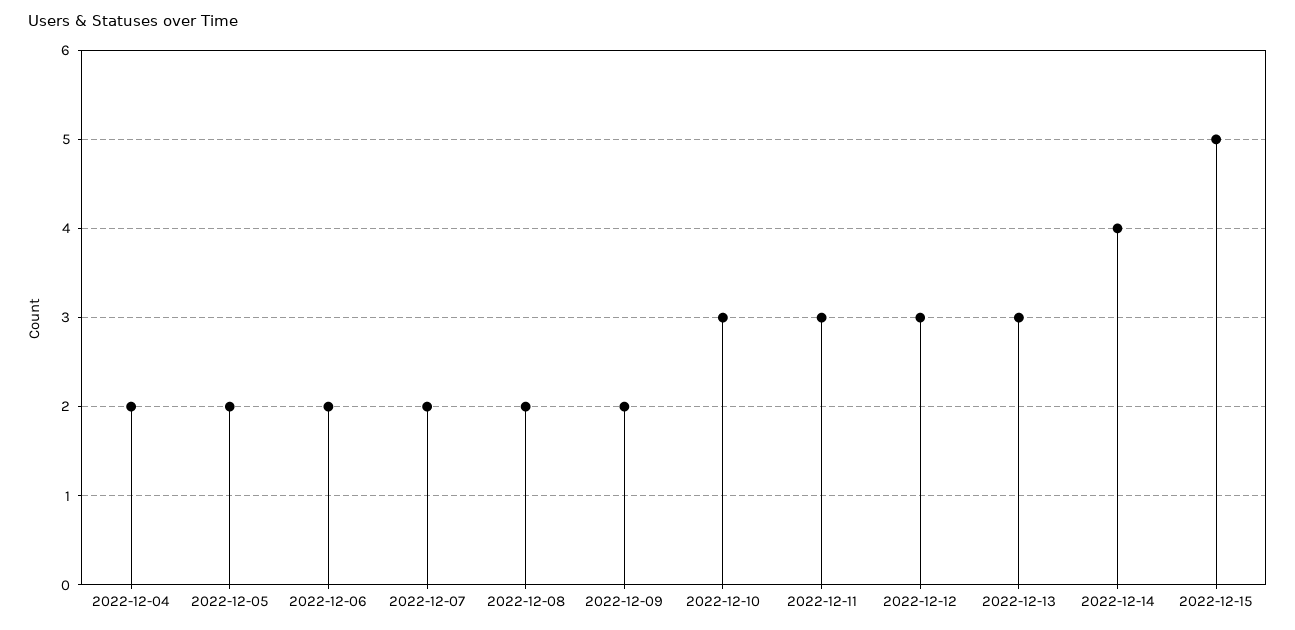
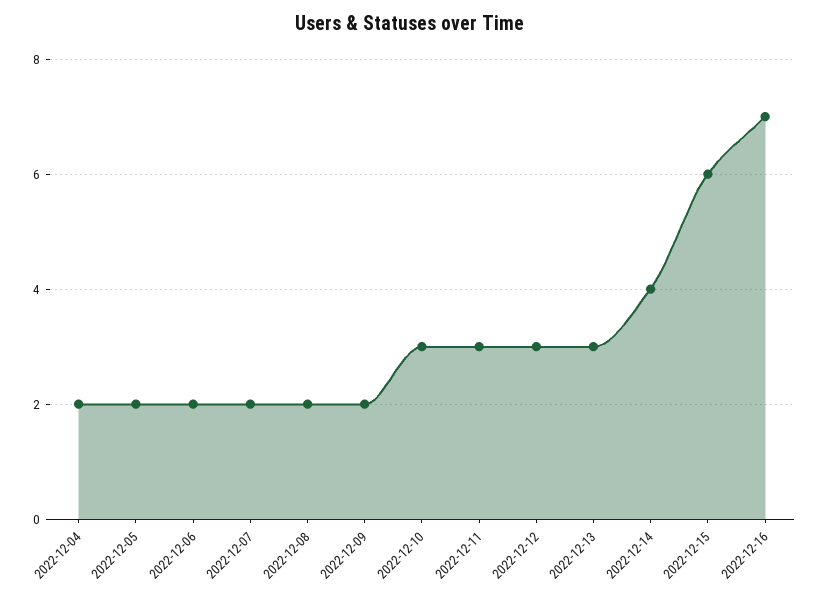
2022-12-15: 5 -> 6
2022-12-16: none -> 7

